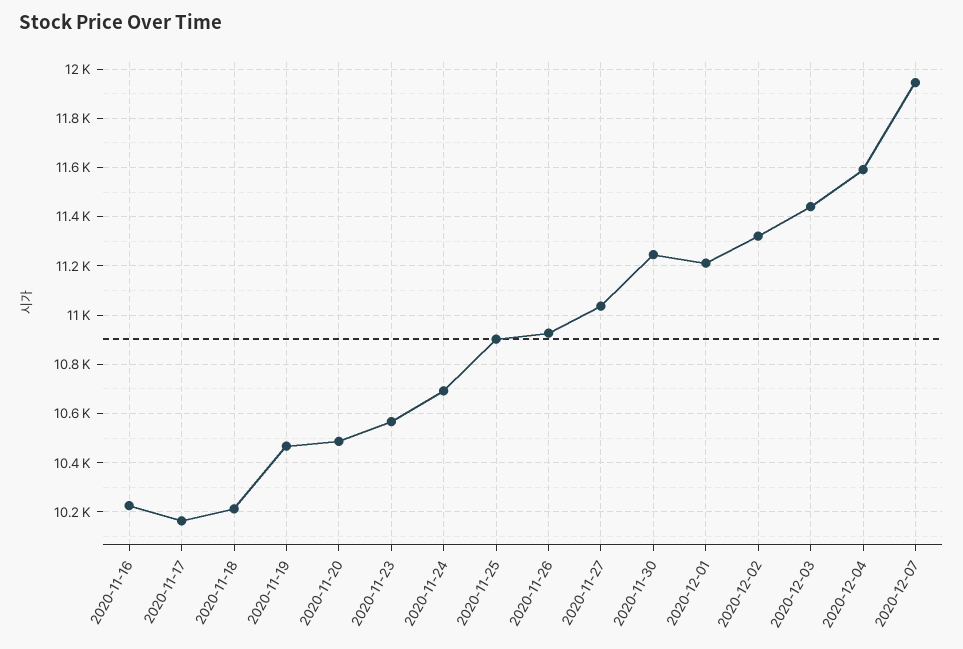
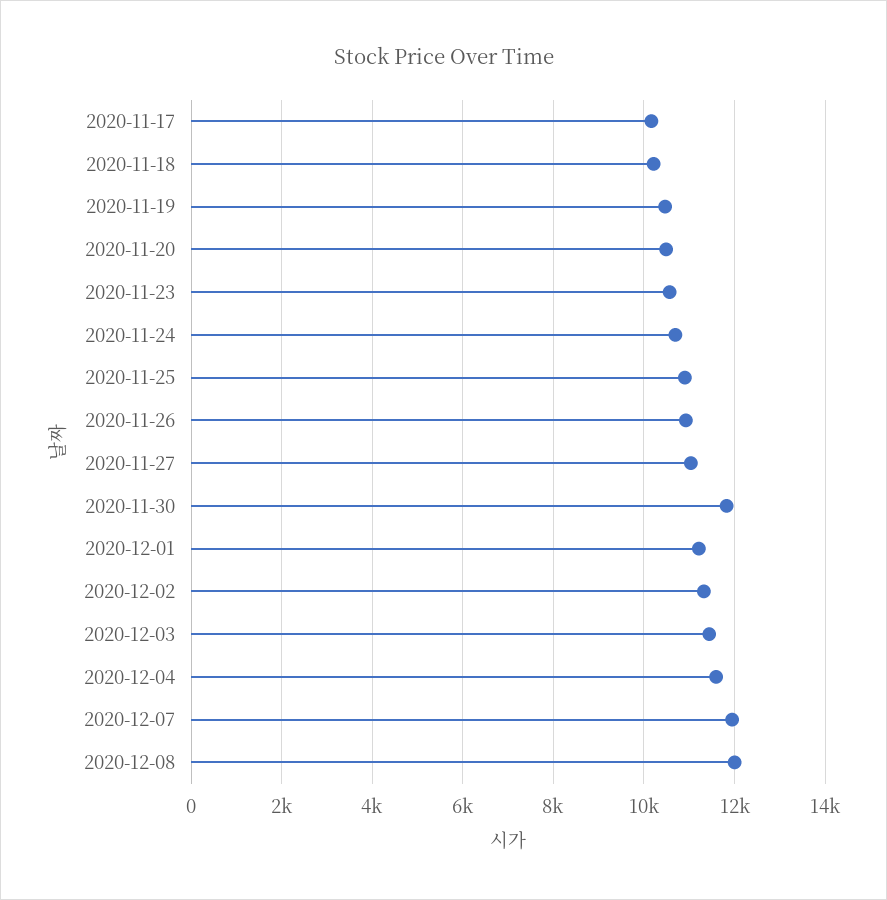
2020-11-16: 10225 -> none
2020-11-30: 11250 -> 11800
2020-12-08: none -> 12000

